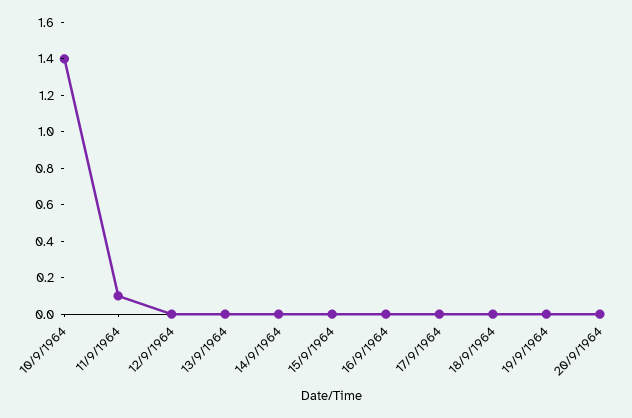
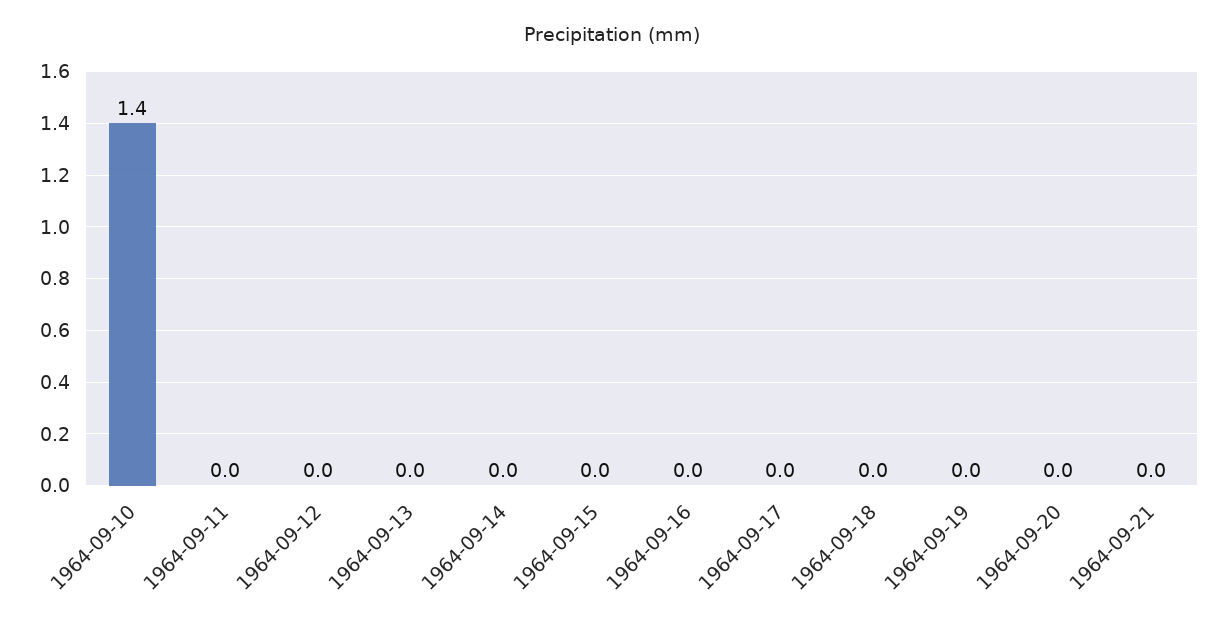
11/9/1964: 0.1 -> 0
1964-09-21: none -> 0

